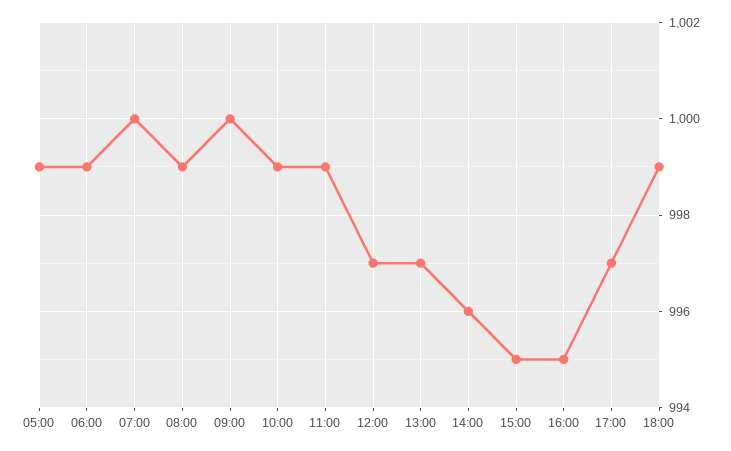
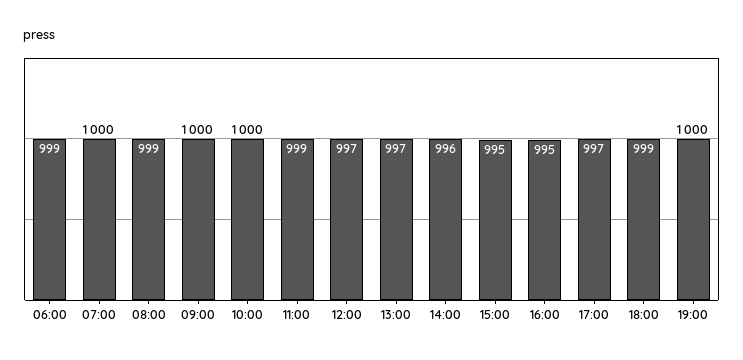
05:00: 999 -> none
10:00: 999 -> 1000
19:00: none -> 1000

